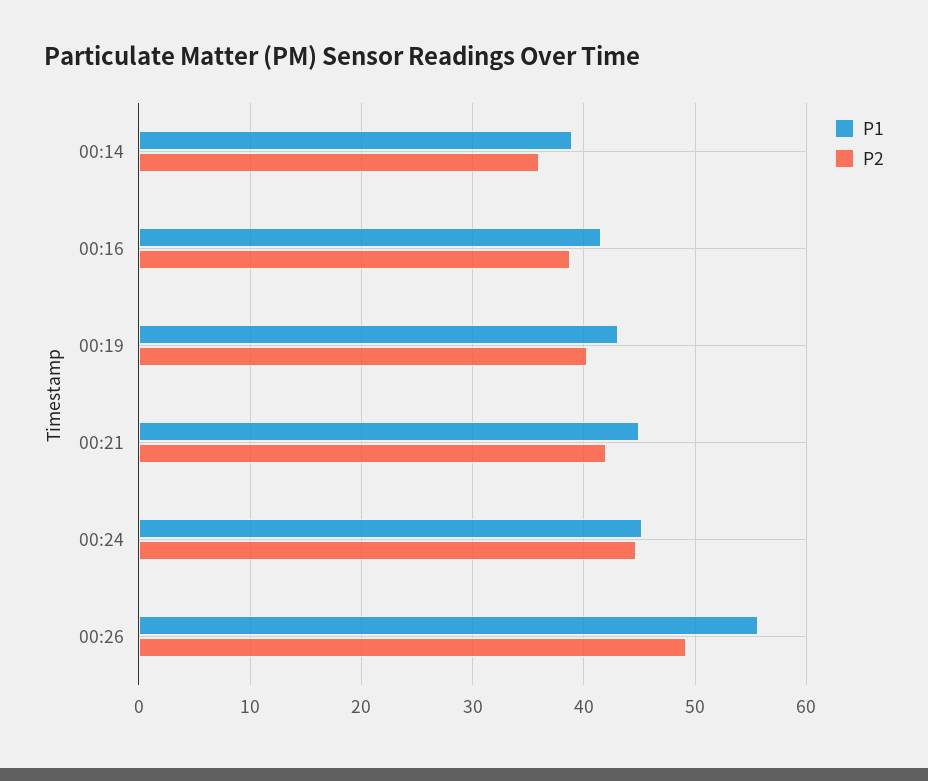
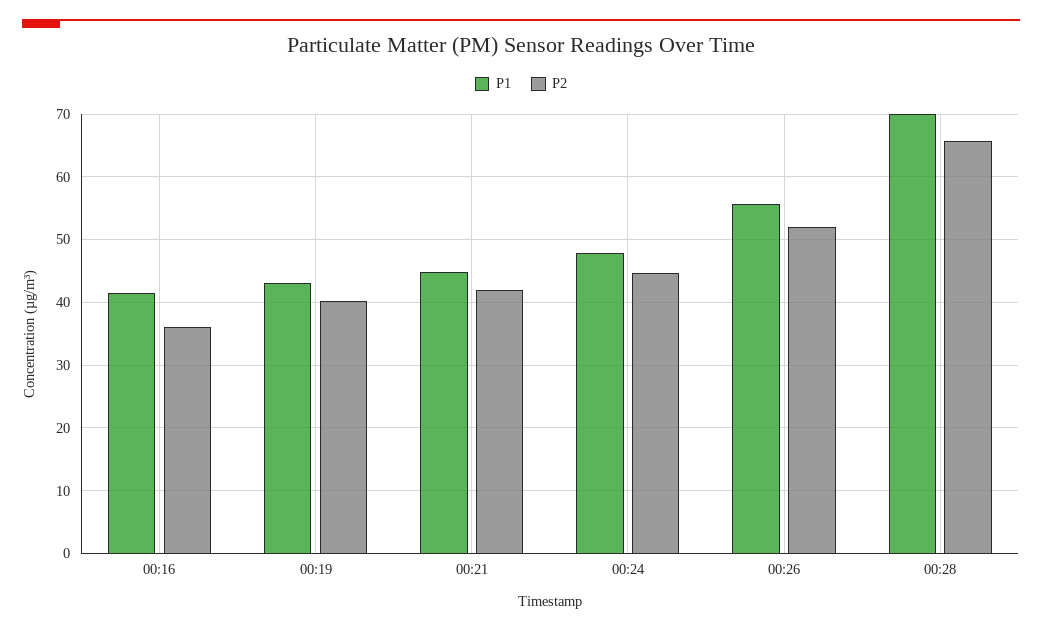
P1, 00:14: 39 -> none
P2, 00:14: 36 -> none
P2, 00:16: 39 -> 36
P1, 00:24: 45 -> 48
P2, 00:26: 49 -> 52
P1, 00:28: none -> 70
P2, 00:28: none -> 66

